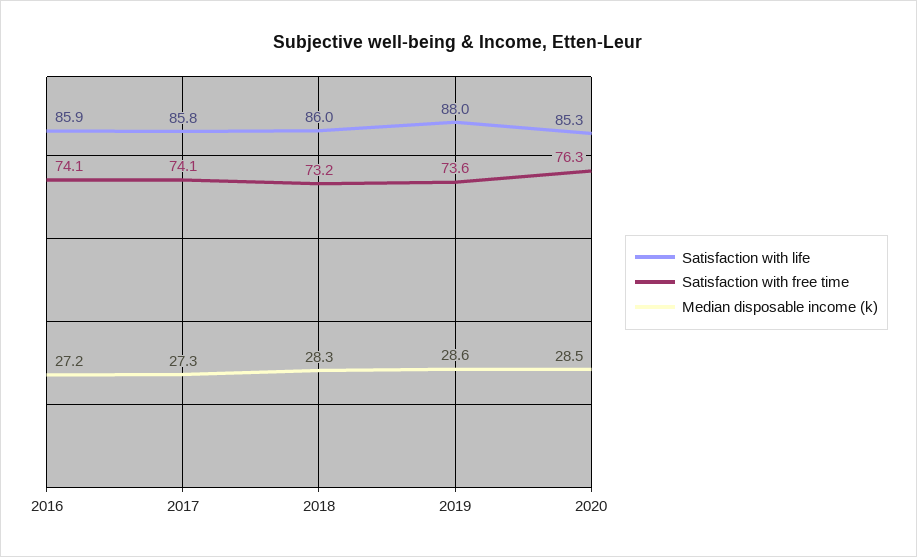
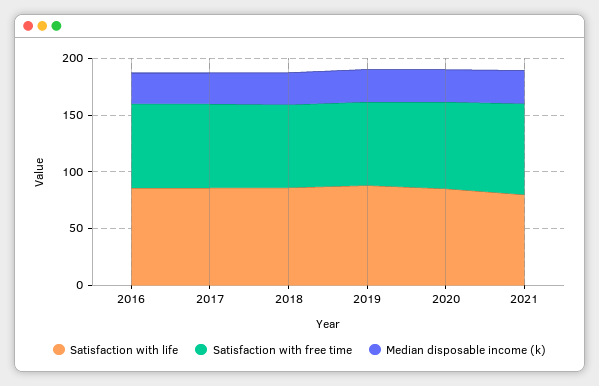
Satisfaction with life, 2021: none -> 80
Satisfaction with free time, 2021: none -> 80
Median disposable income (k), 2021: none -> 30

